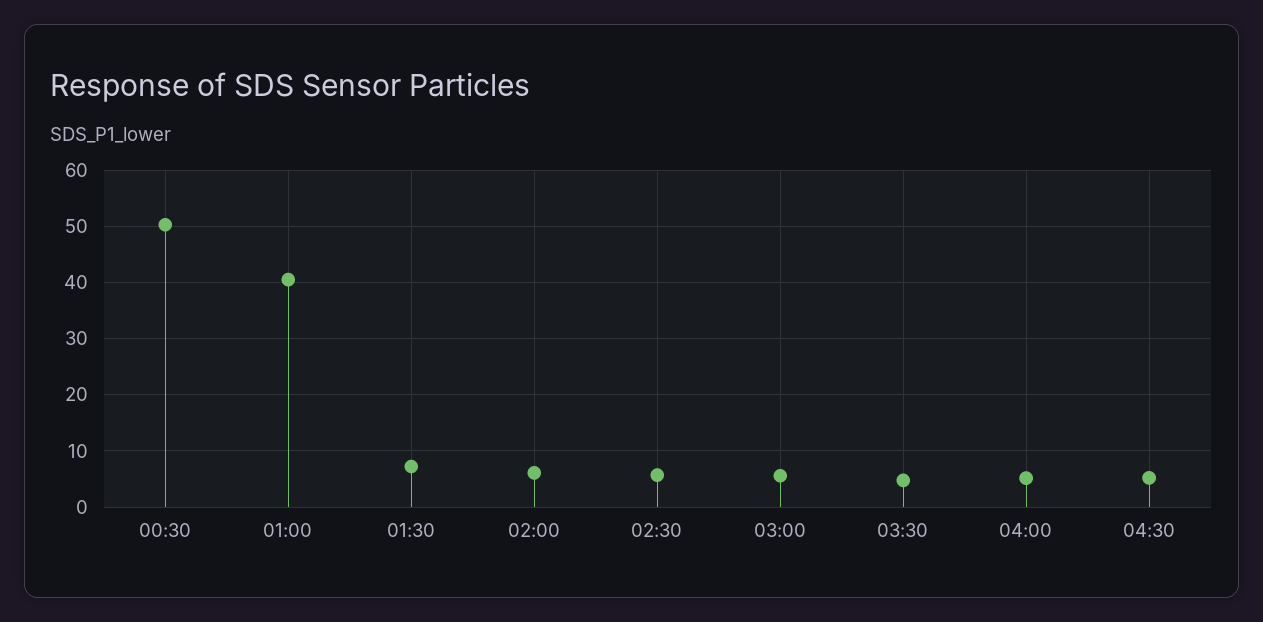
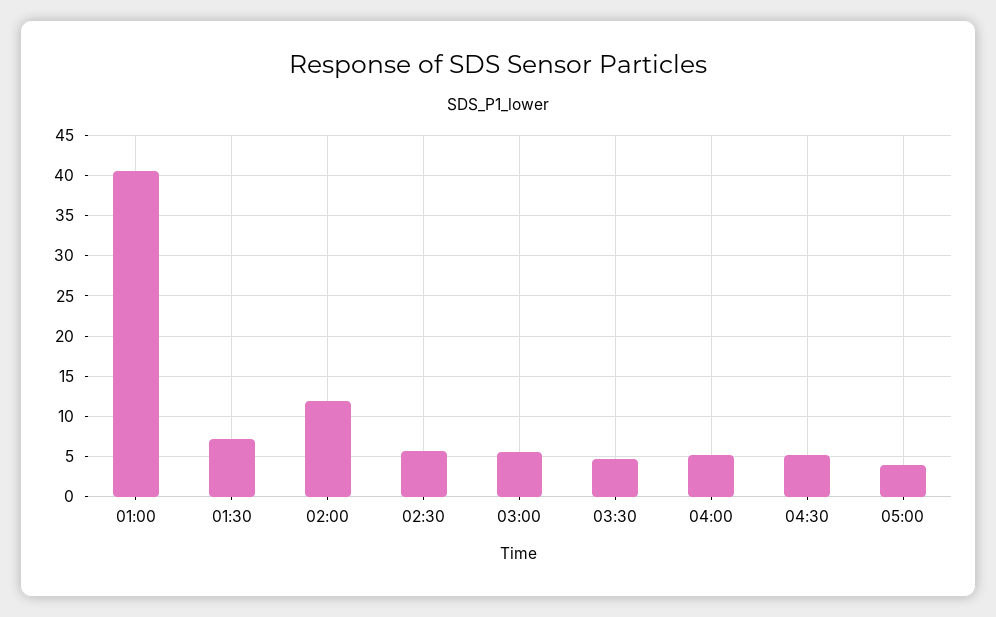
00:30: 50 -> none
02:00: 6 -> 12
05:00: none -> 4

